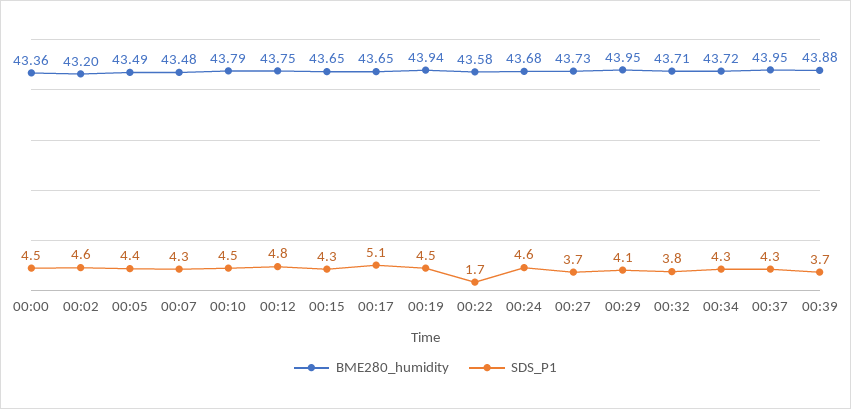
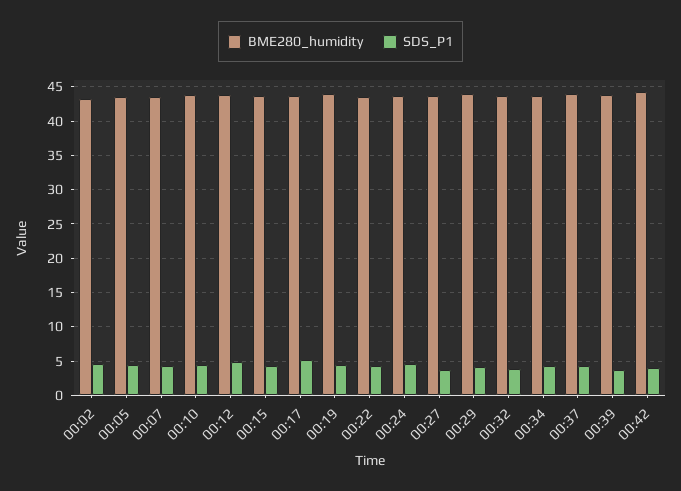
BME280_humidity, 00:00: 43.36 -> none
SDS_P1, 00:00: 4.5 -> none
SDS_P1, 00:22: 1.7 -> 4
BME280_humidity, 00:42: none -> 44
SDS_P1, 00:42: none -> 4

